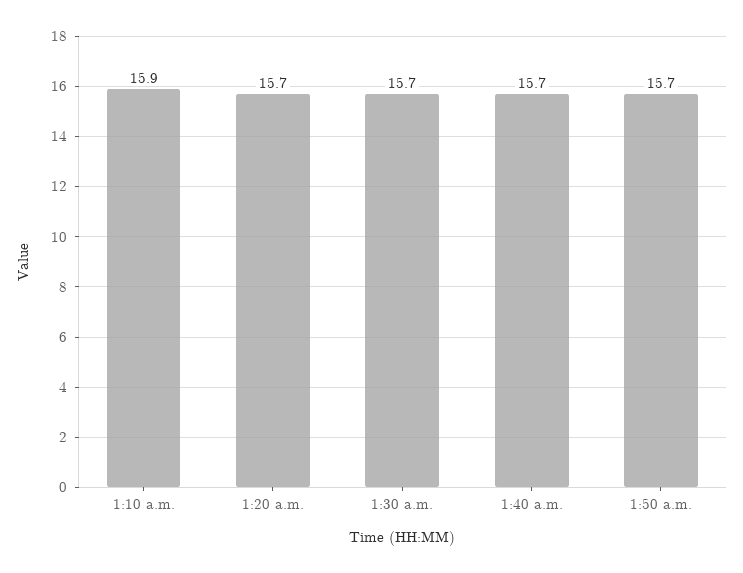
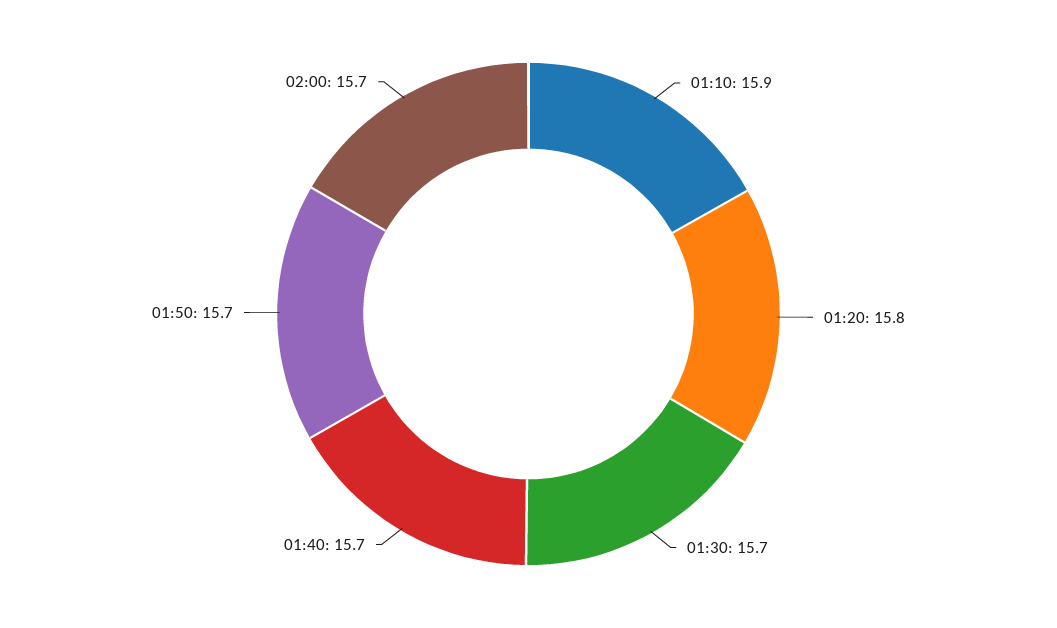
1:20 a.m.: 15.7 -> 15.8
02:00: none -> 15.7

